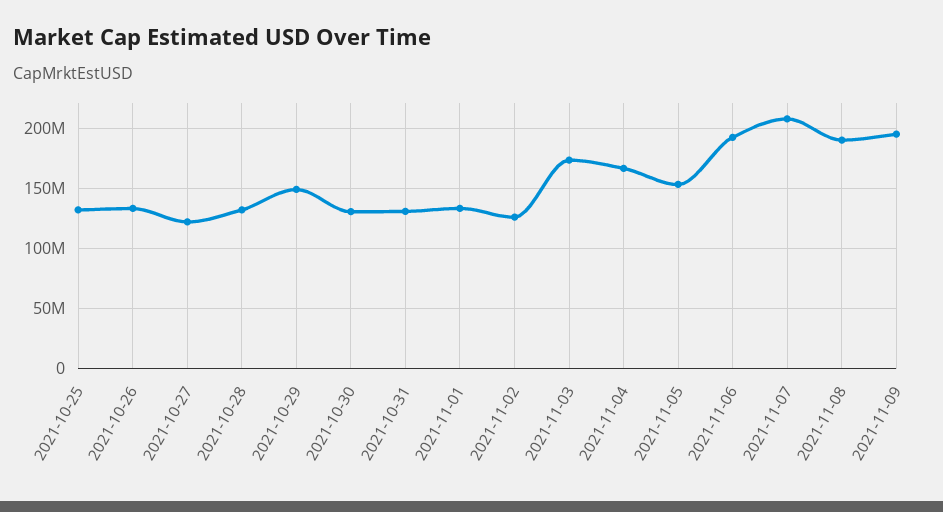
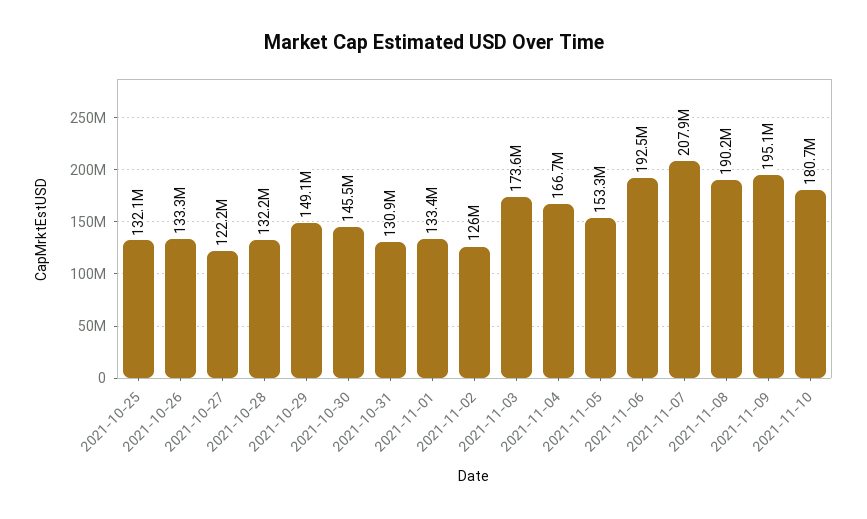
2021-10-30: 130000000 -> 145500000
2021-11-10: none -> 180700000

